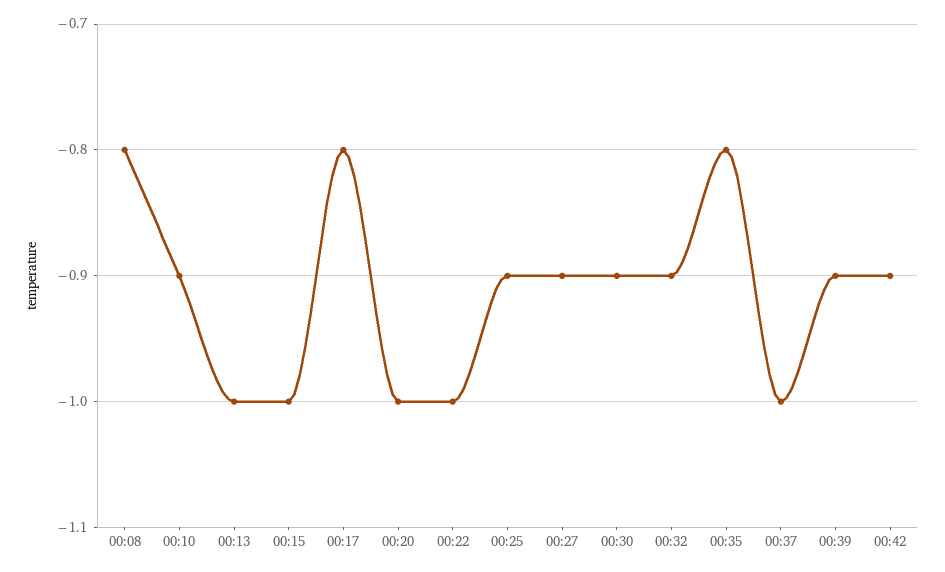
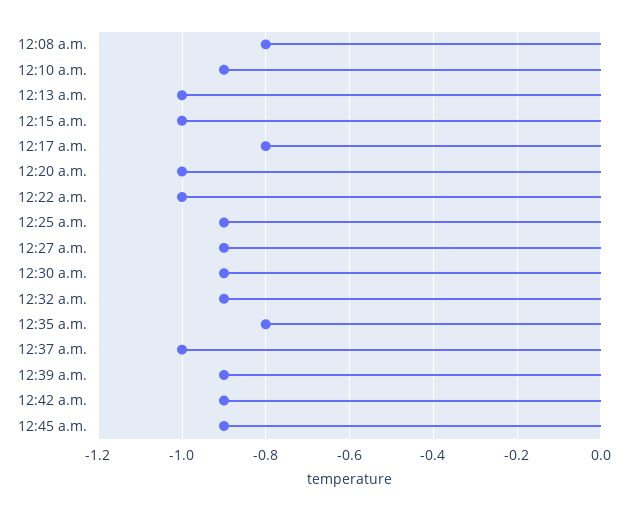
12:45 a.m.: none -> -0.9

